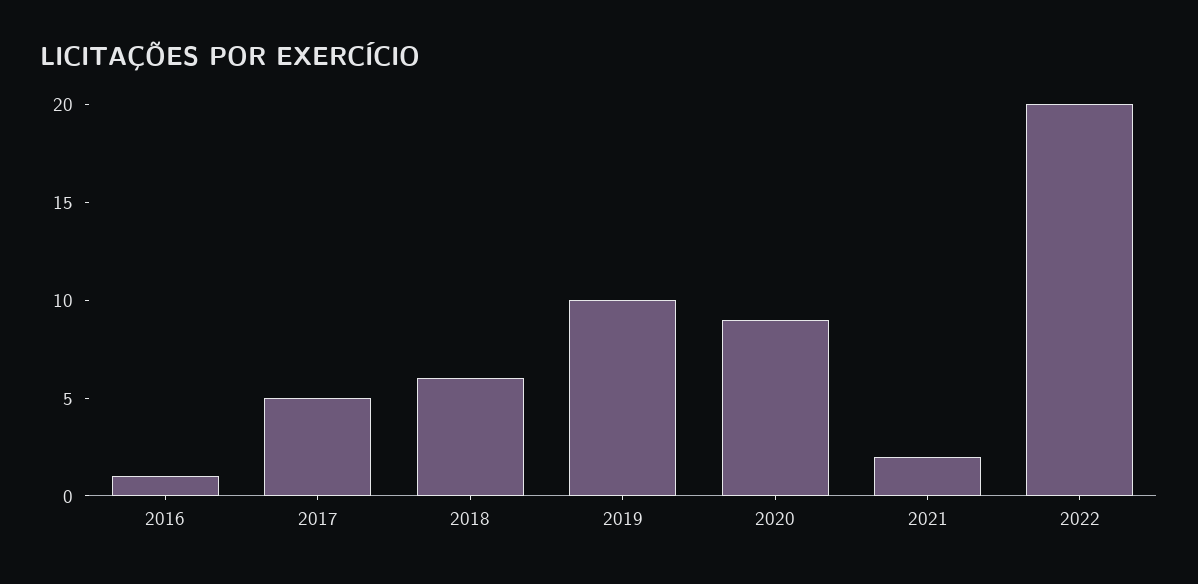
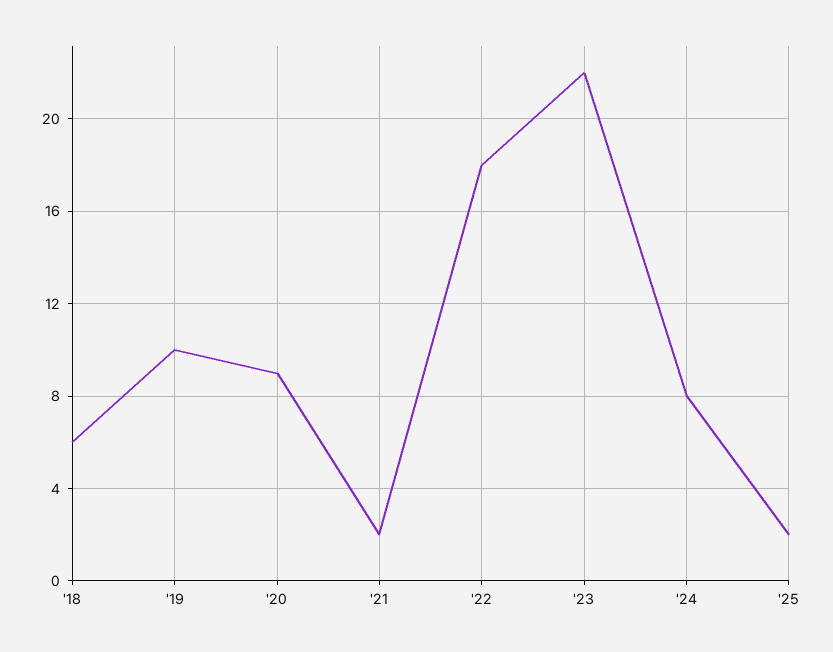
2016: 1 -> none
2017: 5 -> none
2022: 20 -> 18
'23: none -> 22
'24: none -> 8
'25: none -> 2

